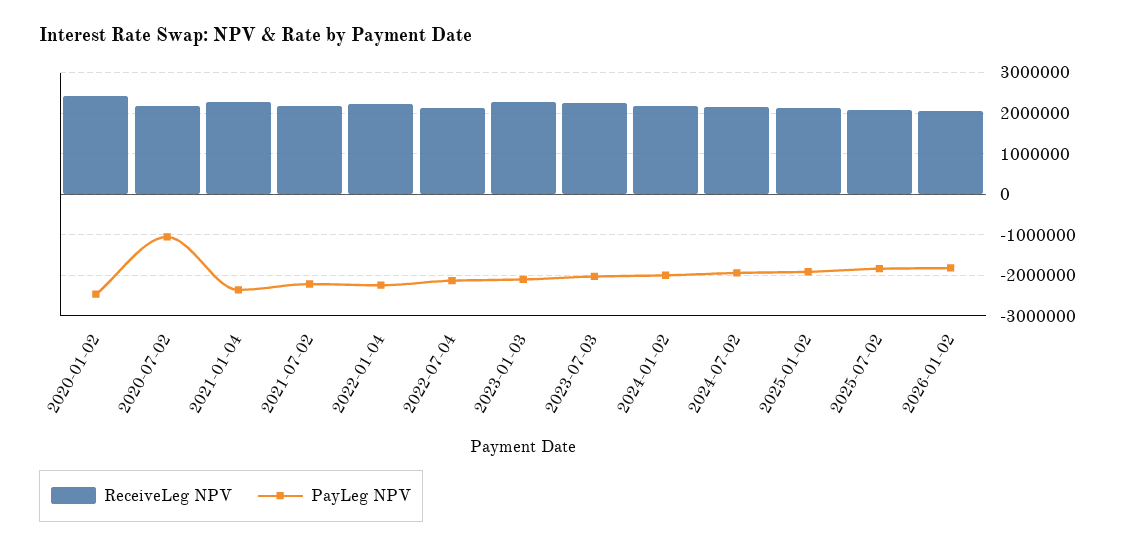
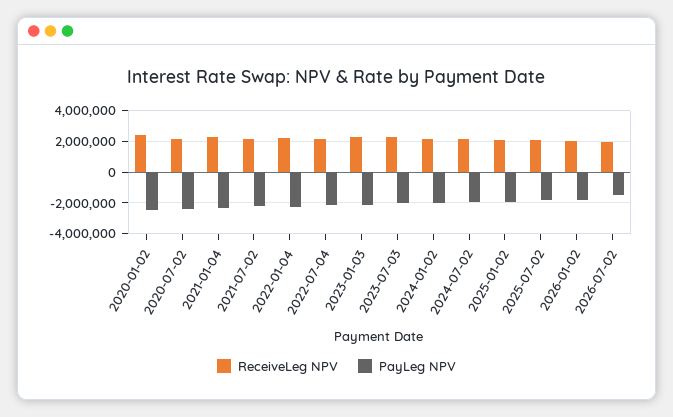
PayLeg NPV, 2020-07-02: -1000000 -> -2500000
ReceiveLeg NPV, 2026-07-02: none -> 2000000
PayLeg NPV, 2026-07-02: none -> -1500000

